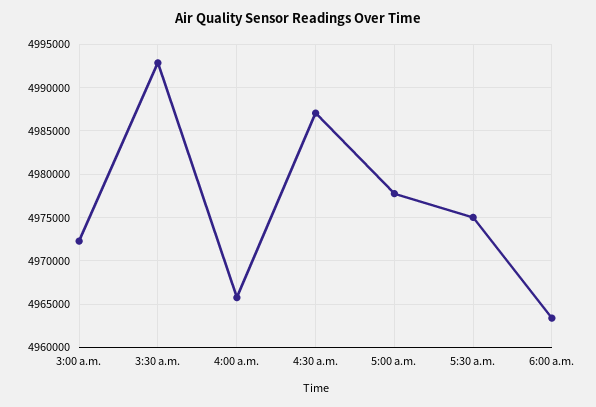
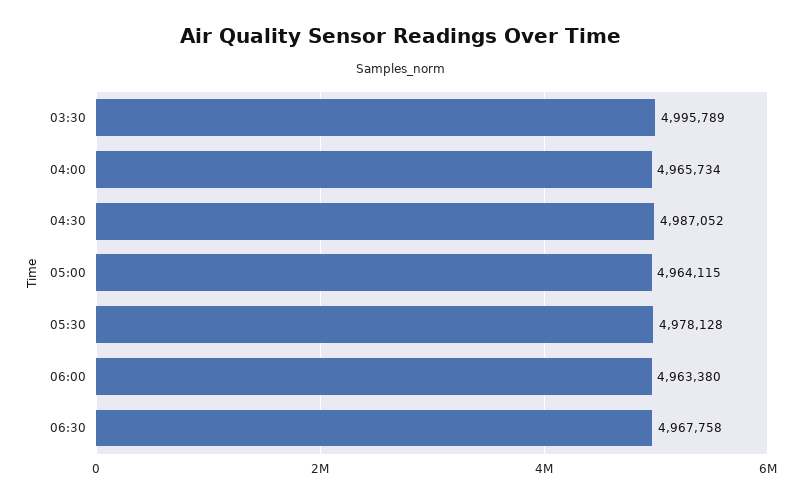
3:00 a.m.: 4972000 -> none
3:30 a.m.: 4993000 -> 4995789
5:00 a.m.: 4978000 -> 4964115
5:30 a.m.: 4975000 -> 4978128
06:30: none -> 4967758

